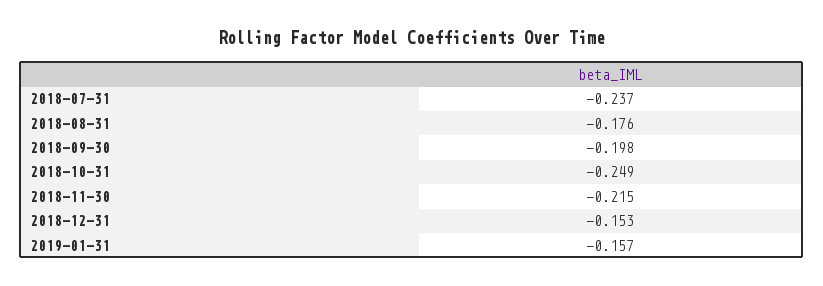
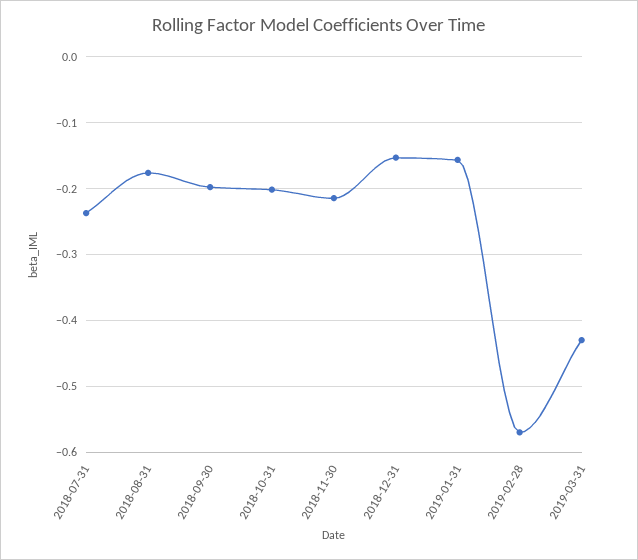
2018-10-31: -0.249 -> -0.2
2019-02-28: none -> -0.57
2019-03-31: none -> -0.43

